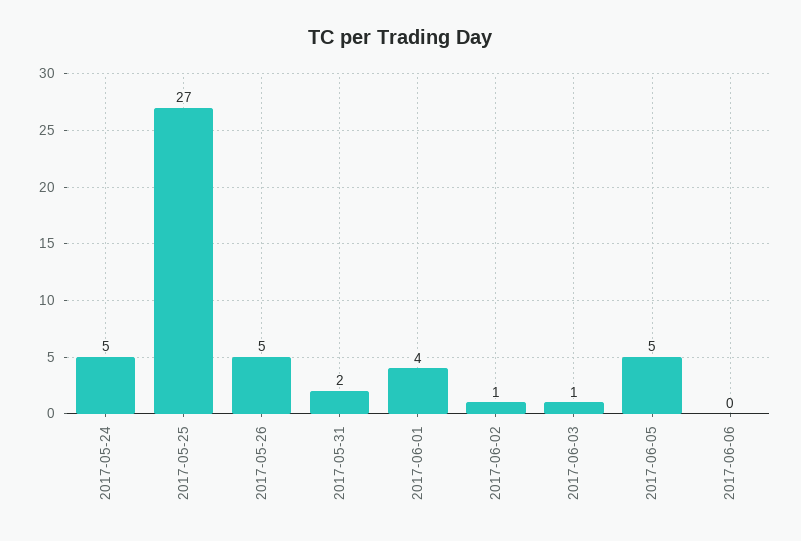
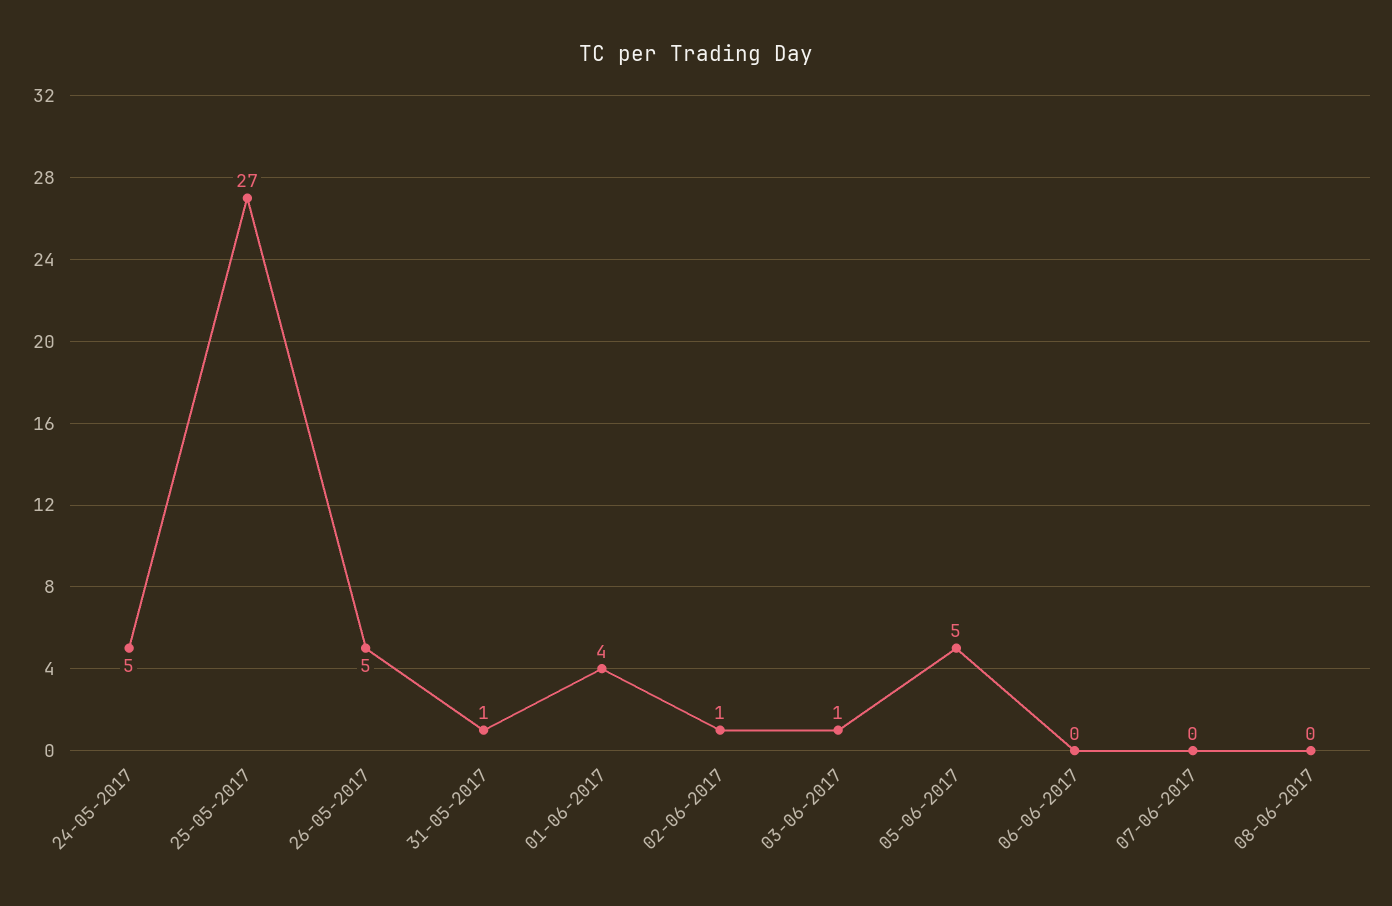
2017-05-31: 2 -> 1
07-06-2017: none -> 0
08-06-2017: none -> 0

